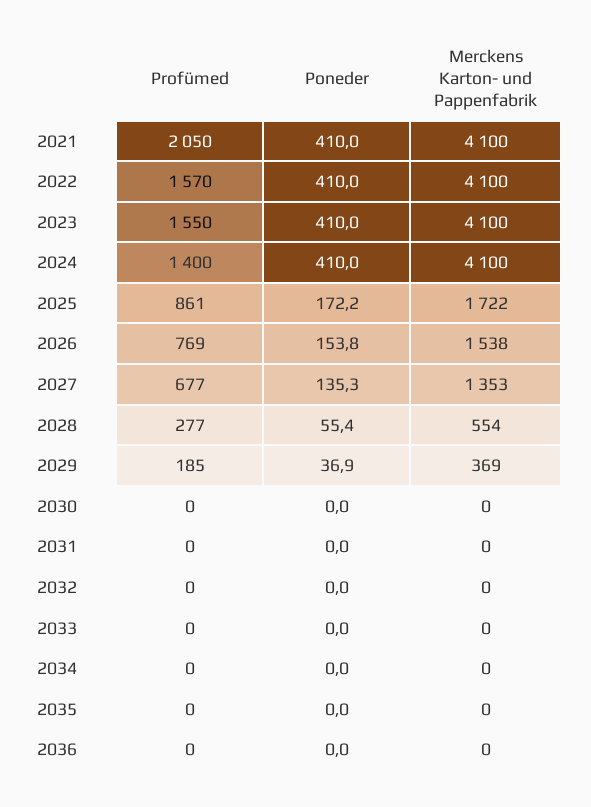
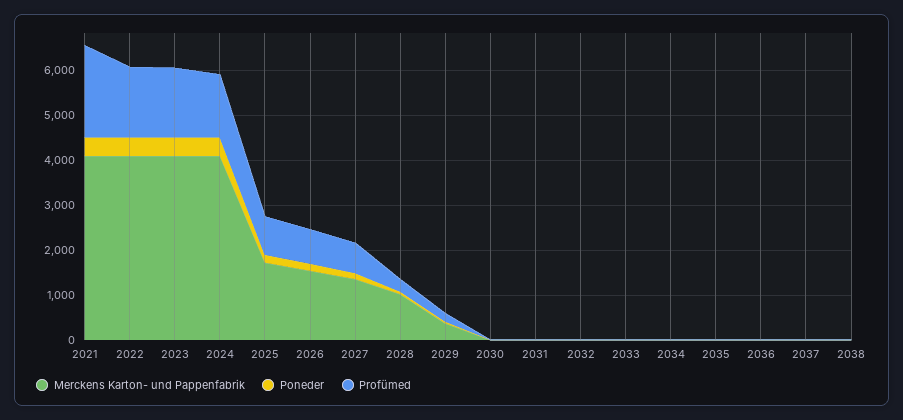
Merckens Karton- und Pappenfabrik, 2028: 554 -> 1000
Merckens Karton- und Pappenfabrik, 2037: none -> 0
Poneder, 2037: none -> 0
Profümed, 2037: none -> 0
Merckens Karton- und Pappenfabrik, 2038: none -> 0
Poneder, 2038: none -> 0
Profümed, 2038: none -> 0

